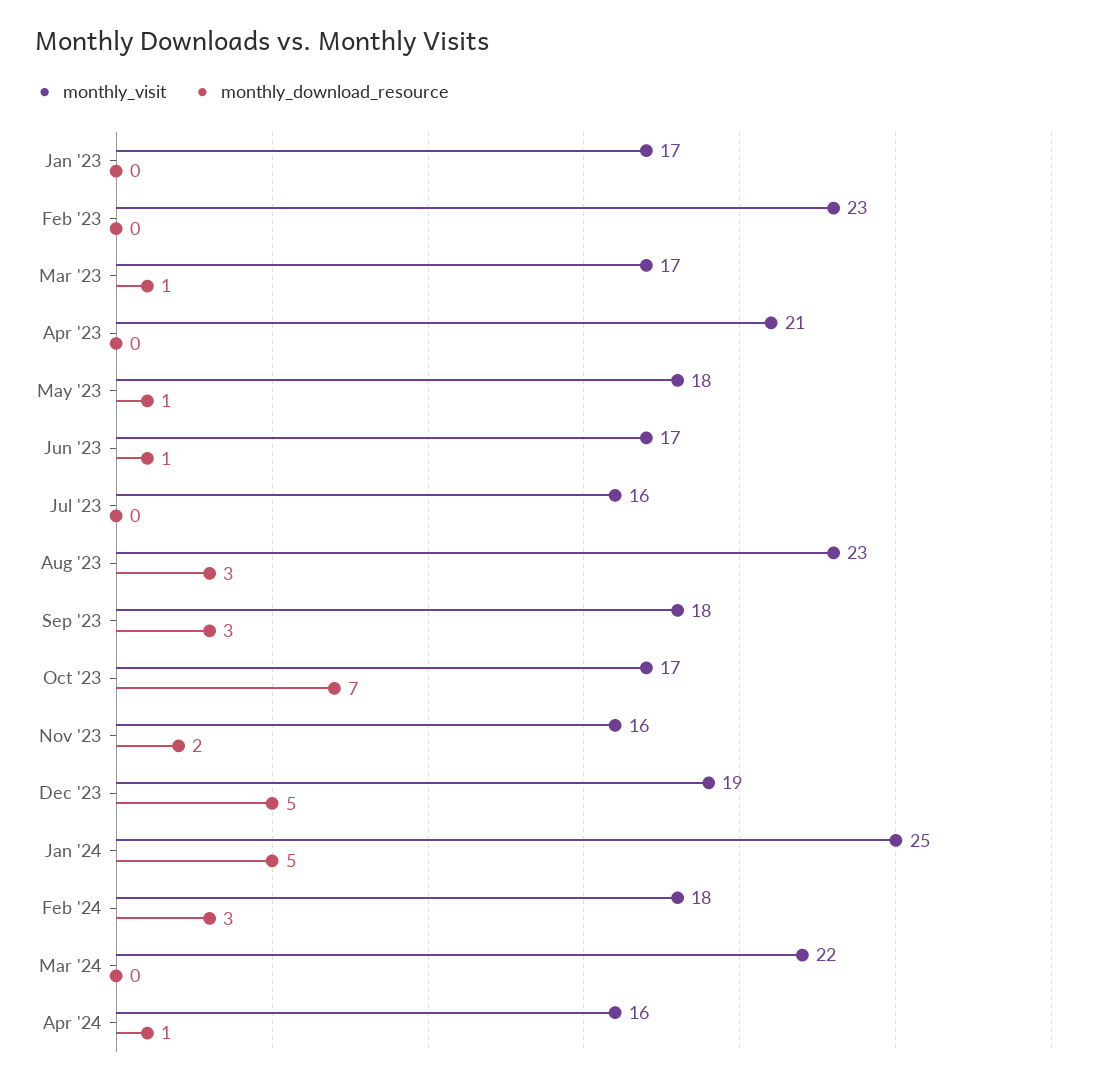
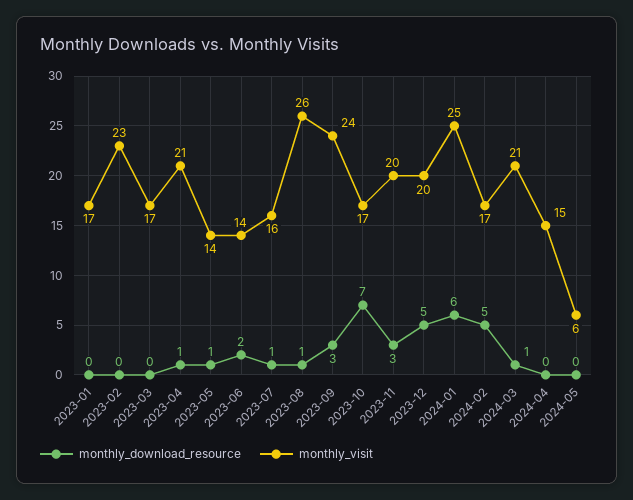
monthly_download_resource, Mar '23: 1 -> 0
monthly_download_resource, Apr '23: 0 -> 1
monthly_visit, May '23: 18 -> 14
monthly_visit, Jun '23: 17 -> 14
monthly_download_resource, Jun '23: 1 -> 2
monthly_download_resource, Jul '23: 0 -> 1
monthly_visit, Aug '23: 23 -> 26
monthly_download_resource, Aug '23: 3 -> 1
monthly_visit, Sep '23: 18 -> 24
monthly_visit, Nov '23: 16 -> 20
monthly_download_resource, Nov '23: 2 -> 3
monthly_visit, Dec '23: 19 -> 20
monthly_download_resource, Jan '24: 5 -> 6
monthly_visit, Feb '24: 18 -> 17
monthly_download_resource, Feb '24: 3 -> 5
monthly_visit, Mar '24: 22 -> 21
monthly_download_resource, Mar '24: 0 -> 1
monthly_visit, Apr '24: 16 -> 15
monthly_download_resource, Apr '24: 1 -> 0
monthly_download_resource, 2024-05: none -> 0
monthly_visit, 2024-05: none -> 6

